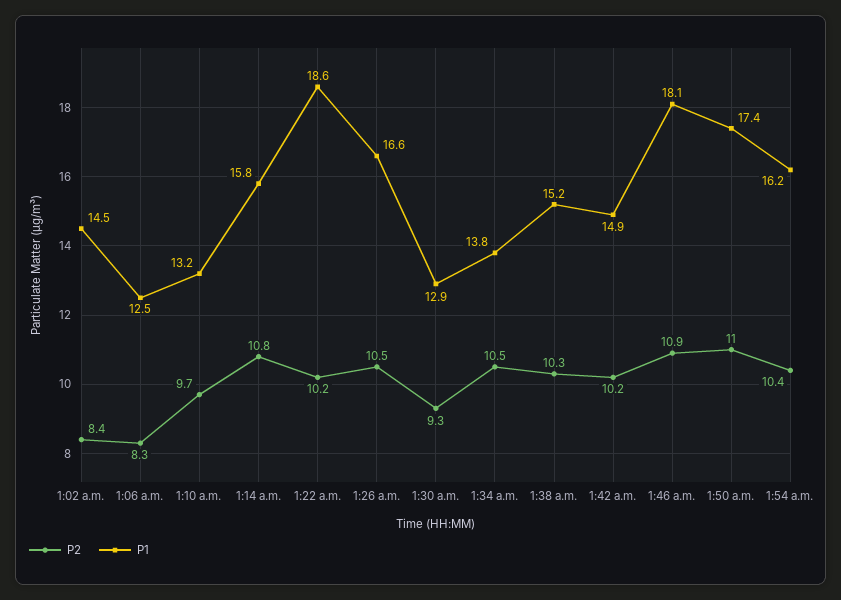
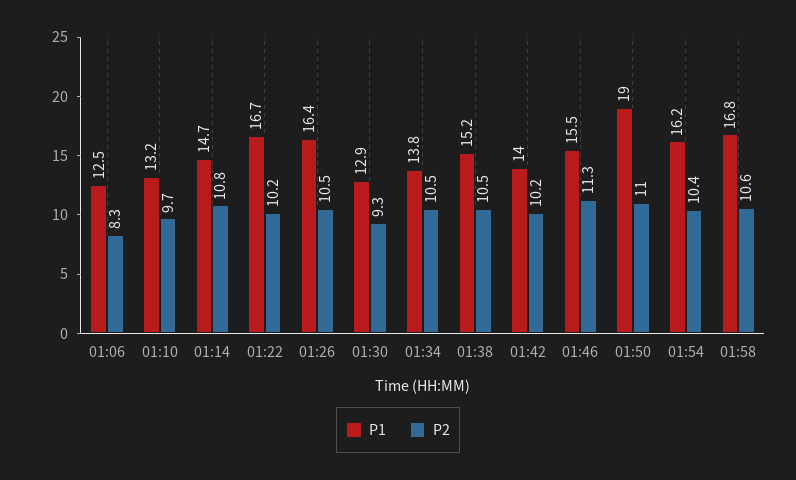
P2, 1:02 a.m.: 8.4 -> none
P1, 1:02 a.m.: 14.5 -> none
P1, 1:14 a.m.: 15.8 -> 14.7
P1, 1:22 a.m.: 18.6 -> 16.7
P1, 1:26 a.m.: 16.6 -> 16.4
P2, 1:38 a.m.: 10.3 -> 10.5
P1, 1:42 a.m.: 14.9 -> 14
P2, 1:46 a.m.: 10.9 -> 11.3
P1, 1:46 a.m.: 18.1 -> 15.5
P1, 1:50 a.m.: 17.4 -> 19
P1, 01:58: none -> 16.8
P2, 01:58: none -> 10.6

